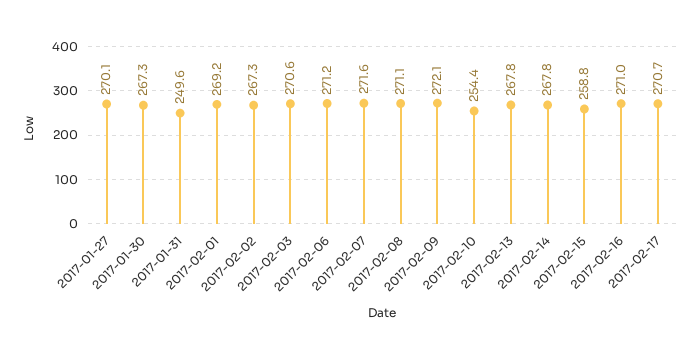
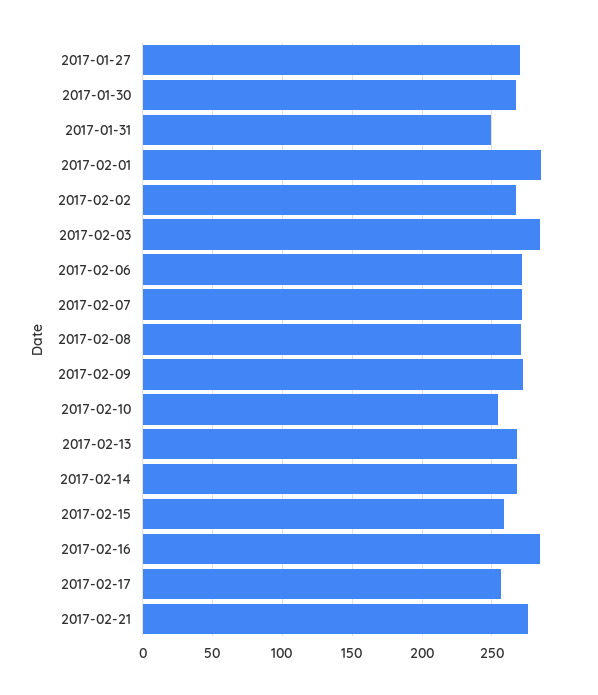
2017-02-01: 269.2 -> 285
2017-02-03: 270.6 -> 285
2017-02-16: 271 -> 285
2017-02-17: 270.7 -> 255
2017-02-21: none -> 275

